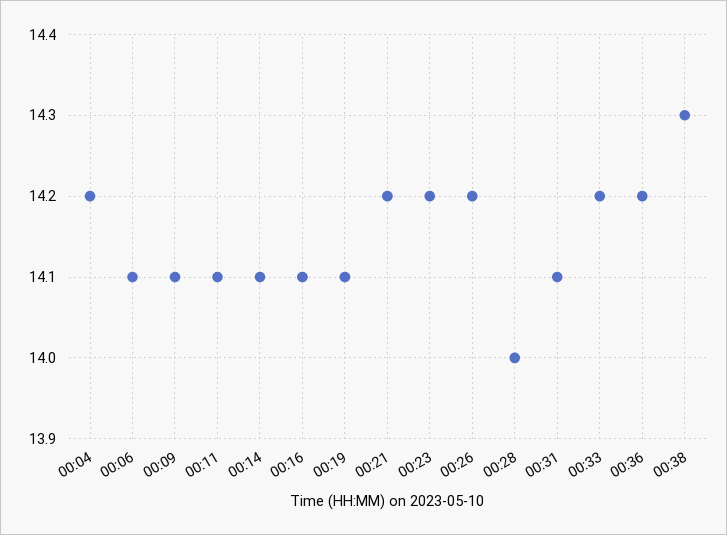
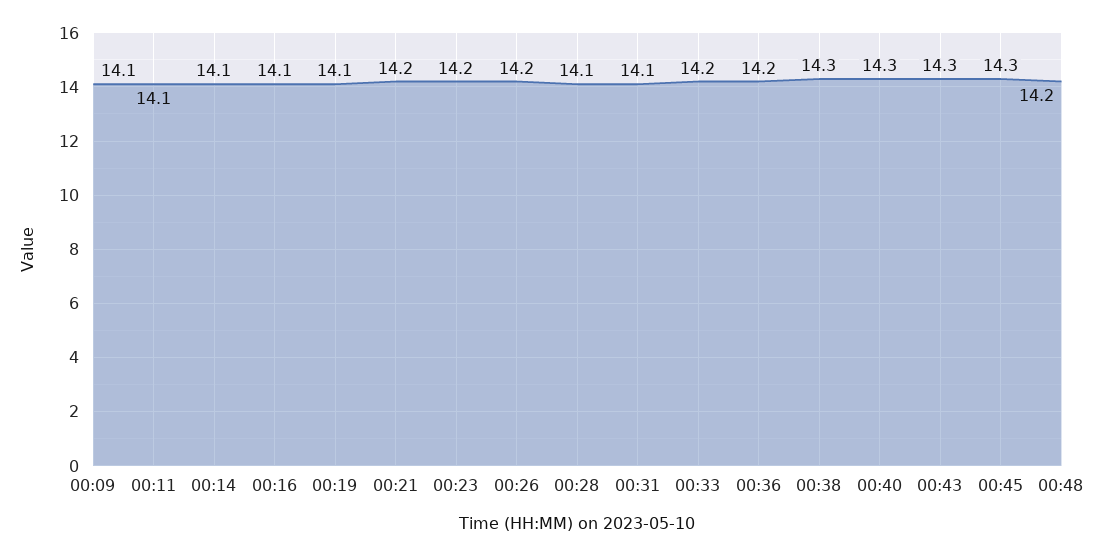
00:04: 14.2 -> none
00:06: 14.1 -> none
00:28: 14 -> 14.1
00:40: none -> 14.3
00:43: none -> 14.3
00:45: none -> 14.3
00:48: none -> 14.2

